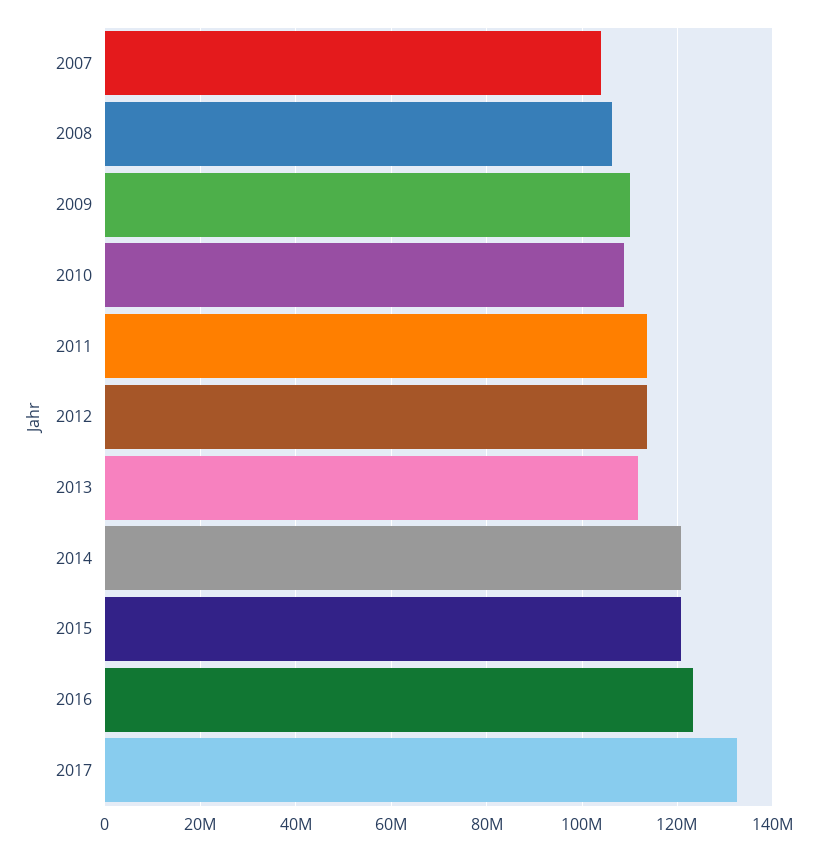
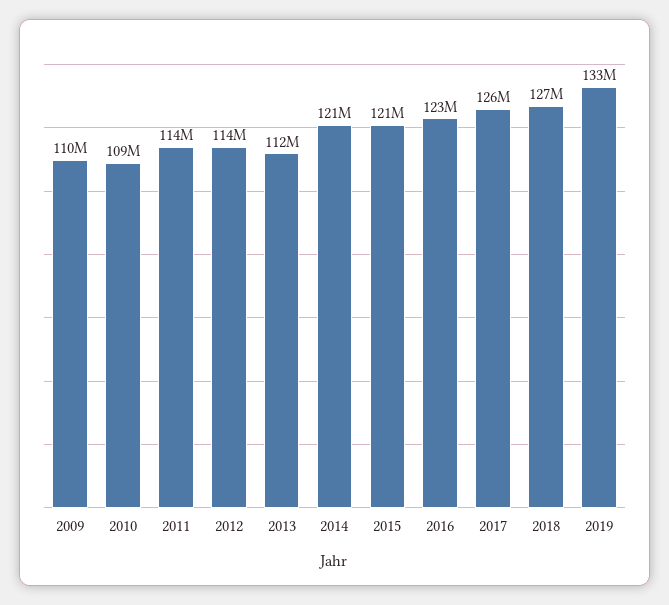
2007: 104000000 -> none
2008: 106000000 -> none
2017: 132000000 -> 126000000
2018: none -> 127000000
2019: none -> 133000000

